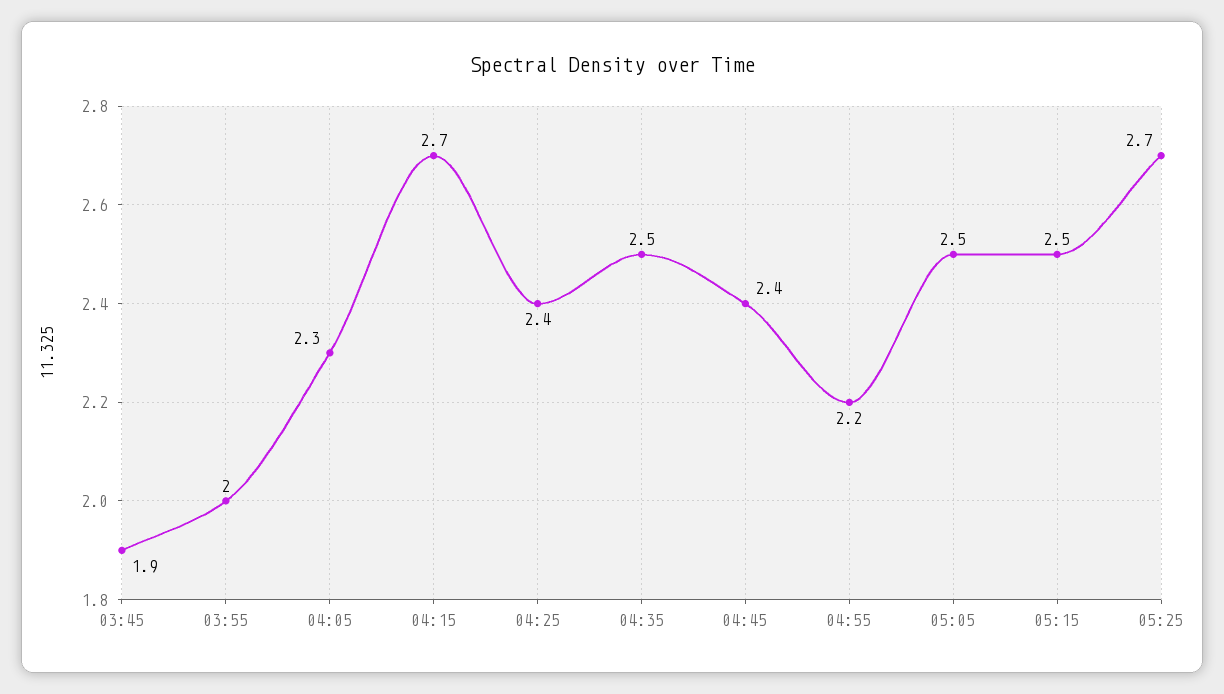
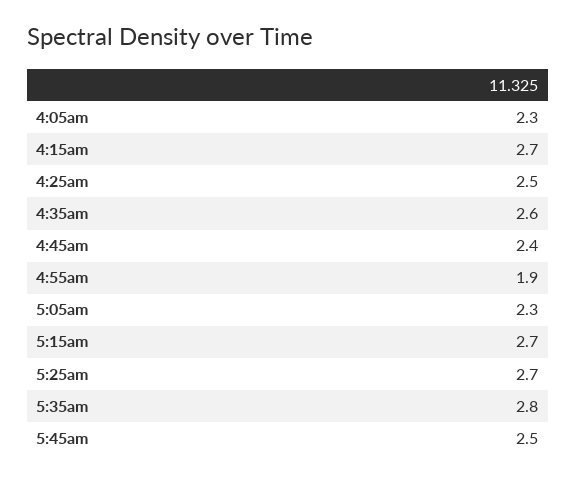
03:45: 1.9 -> none
03:55: 2 -> none
04:25: 2.4 -> 2.5
04:35: 2.5 -> 2.6
04:55: 2.2 -> 1.9
05:05: 2.5 -> 2.3
05:15: 2.5 -> 2.7
5:35am: none -> 2.8
5:45am: none -> 2.5

